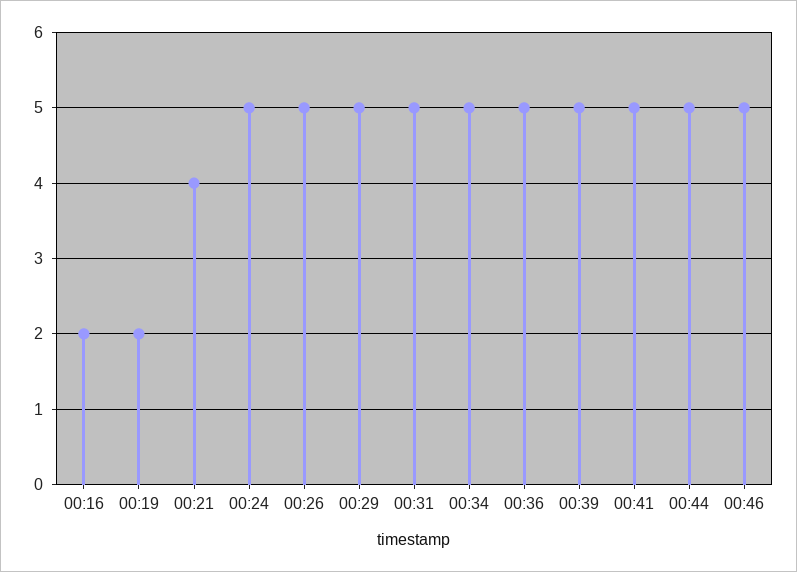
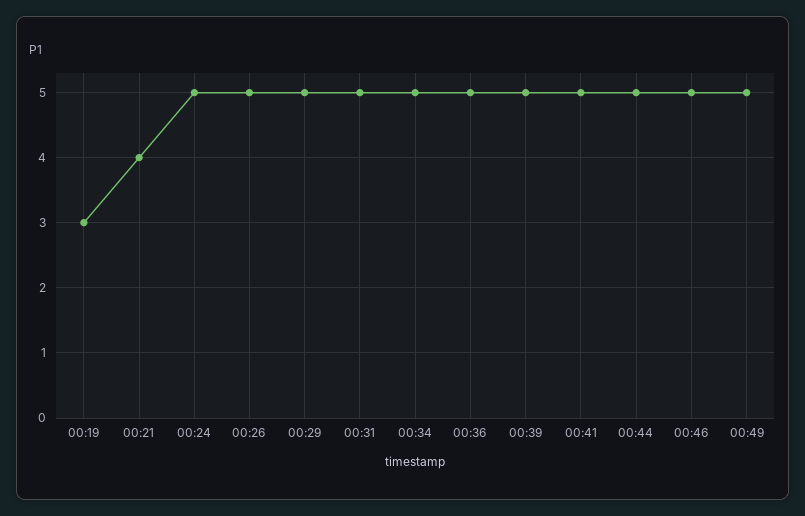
00:16: 2 -> none
00:19: 2 -> 3
00:49: none -> 5

